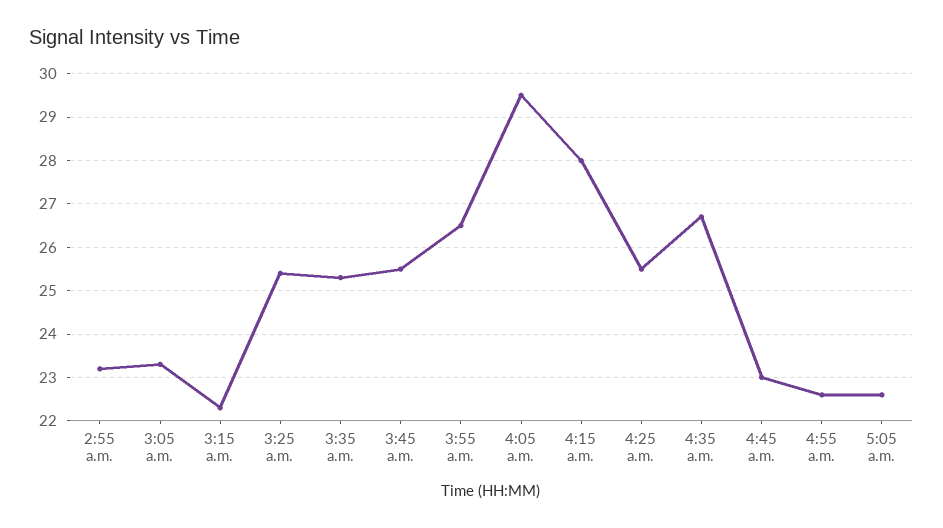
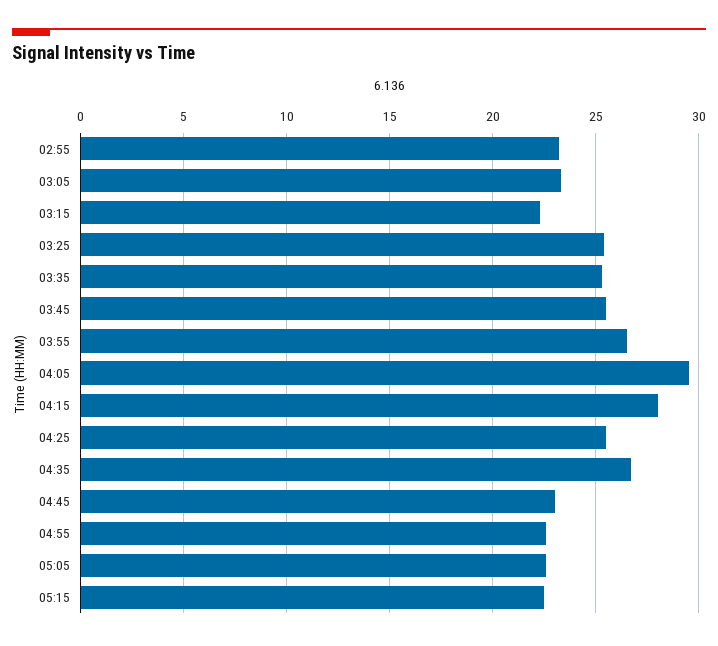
05:15: none -> 22.5

